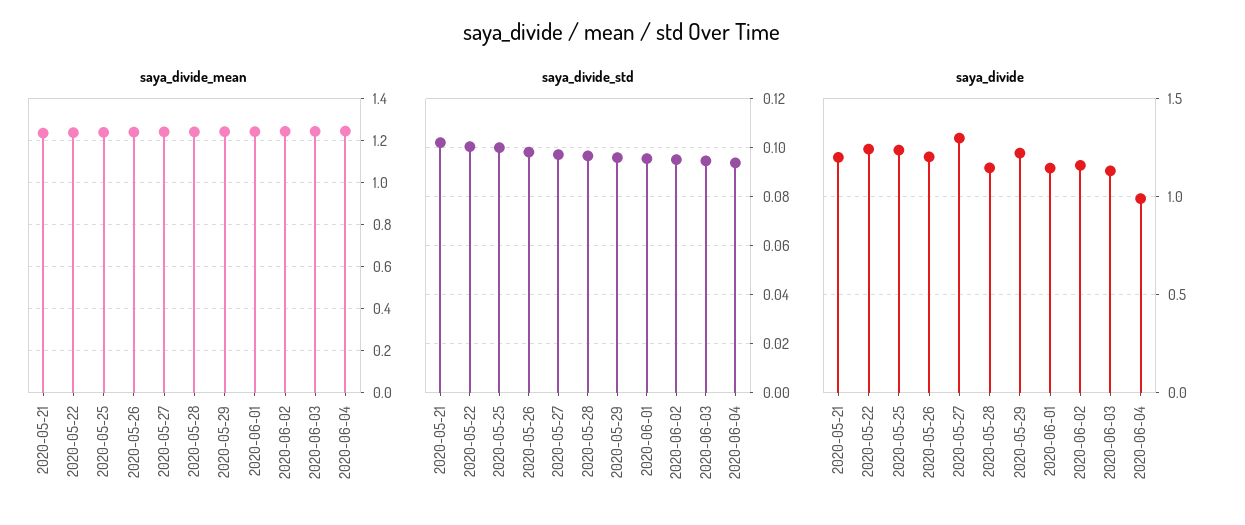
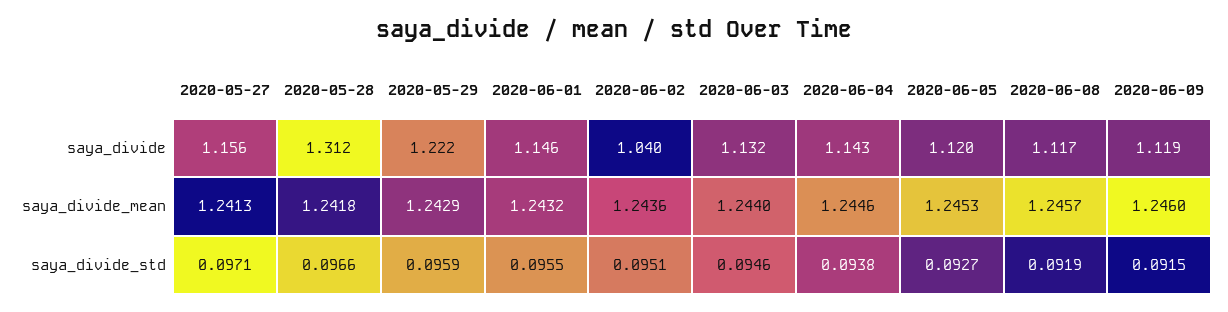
saya_divide_mean, 2020-05-21: 1.25 -> none
saya_divide_mean, 2020-05-22: 1.25 -> none
saya_divide_mean, 2020-05-25: 1.25 -> none
saya_divide_mean, 2020-05-26: 1.25 -> none
saya_divide_std, 2020-05-21: 0.1025 -> none
saya_divide_std, 2020-05-22: 0.1 -> none
saya_divide_std, 2020-05-25: 0.1 -> none
saya_divide_std, 2020-05-26: 0.0975 -> none
saya_divide, 2020-05-21: 1.2 -> none
saya_divide, 2020-05-22: 1.25 -> none
saya_divide, 2020-05-25: 1.25 -> none
saya_divide, 2020-05-26: 1.2 -> none
saya_divide, 2020-05-27: 1.3 -> 1.156
saya_divide, 2020-05-28: 1.15 -> 1.312
saya_divide, 2020-06-02: 1.15 -> 1.04
saya_divide, 2020-06-04: 1 -> 1.143
saya_divide, 2020-06-05: none -> 1.12
saya_divide, 2020-06-08: none -> 1.117
saya_divide, 2020-06-09: none -> 1.119
saya_divide_mean, 2020-06-05: none -> 1.2453
saya_divide_mean, 2020-06-08: none -> 1.2457
saya_divide_mean, 2020-06-09: none -> 1.246
saya_divide_std, 2020-06-05: none -> 0.0927
saya_divide_std, 2020-06-08: none -> 0.0919
saya_divide_std, 2020-06-09: none -> 0.0915

